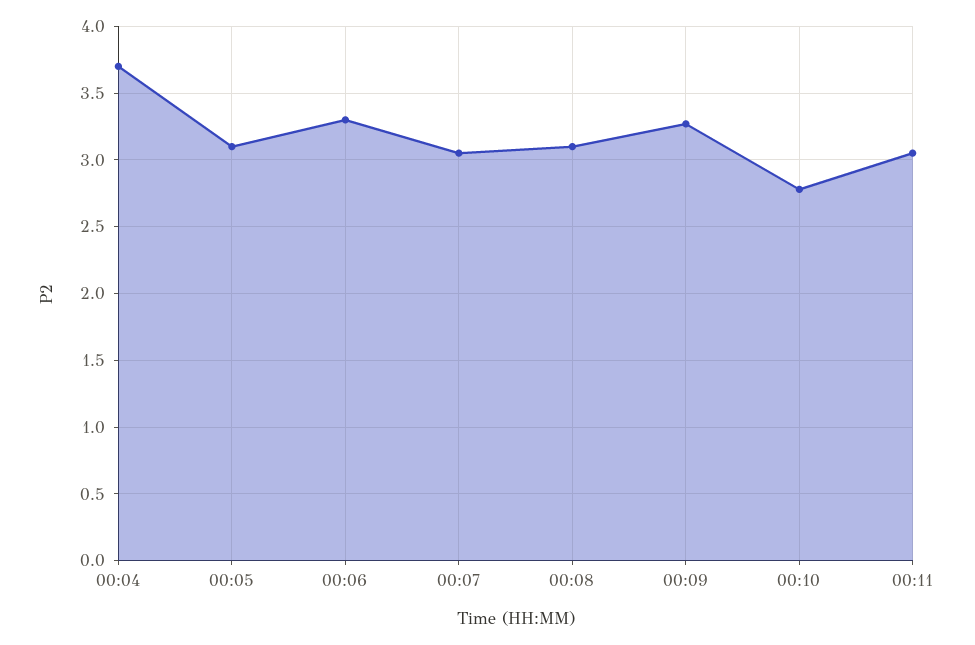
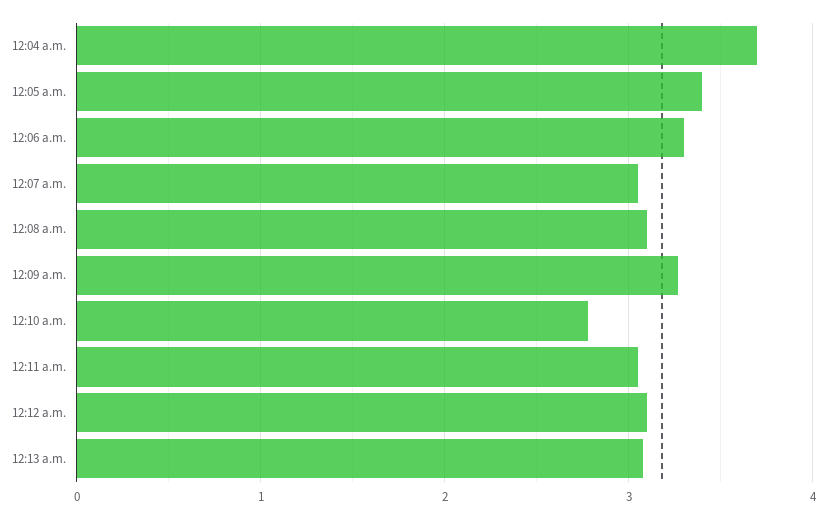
00:05: 3.1 -> 3.4
12:12 a.m.: none -> 3.1
12:13 a.m.: none -> 3.1

